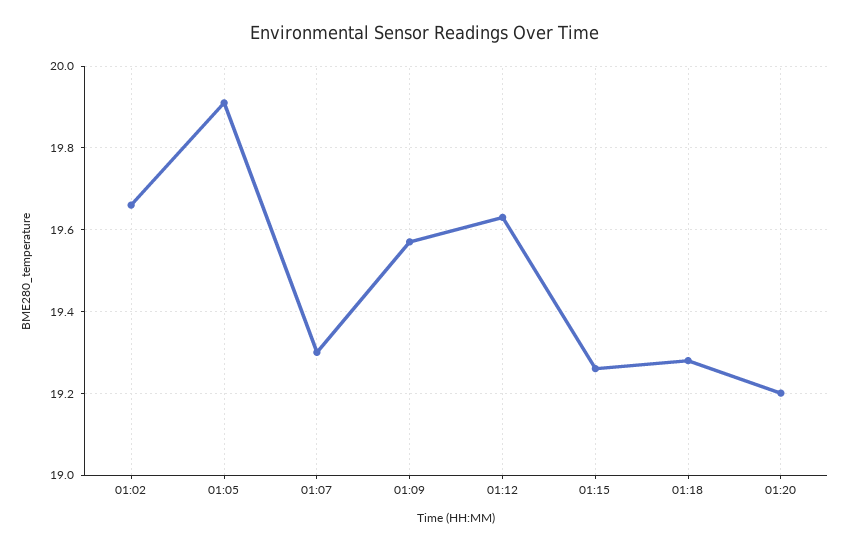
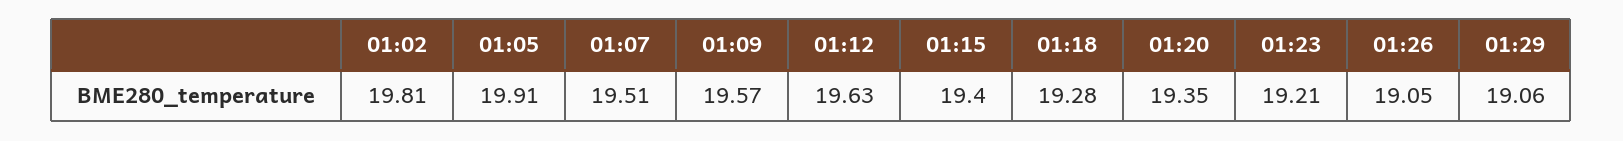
01:02: 19.65 -> 19.81
01:07: 19.3 -> 19.51
01:15: 19.25 -> 19.4
01:20: 19.2 -> 19.35
01:23: none -> 19.21
01:26: none -> 19.05
01:29: none -> 19.06

